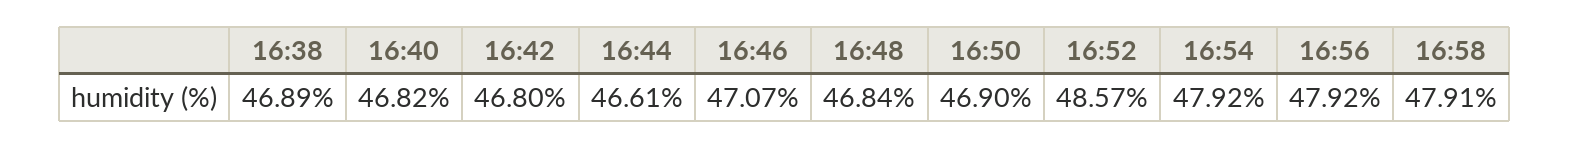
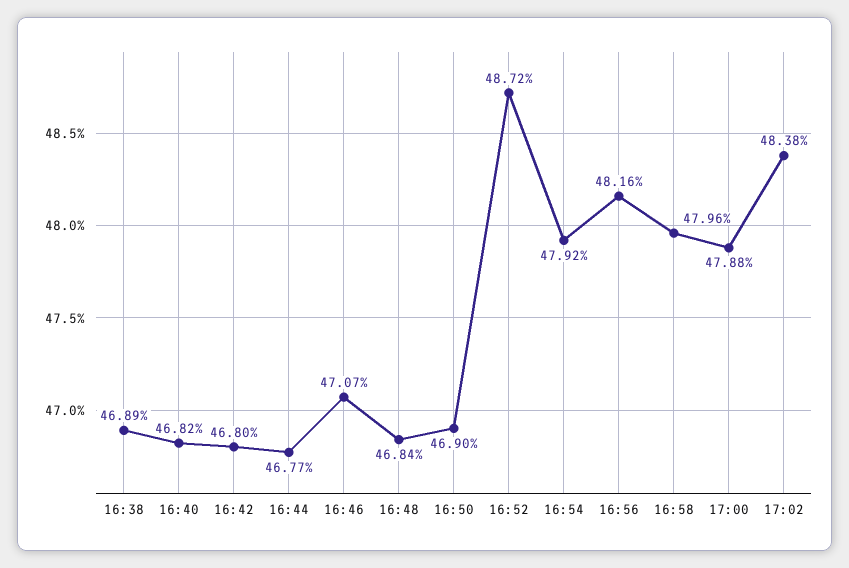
16:44: 46.61 -> 46.77
16:52: 48.57 -> 48.72
16:56: 47.92 -> 48.16
16:58: 47.91 -> 47.96
17:00: none -> 47.88
17:02: none -> 48.38

